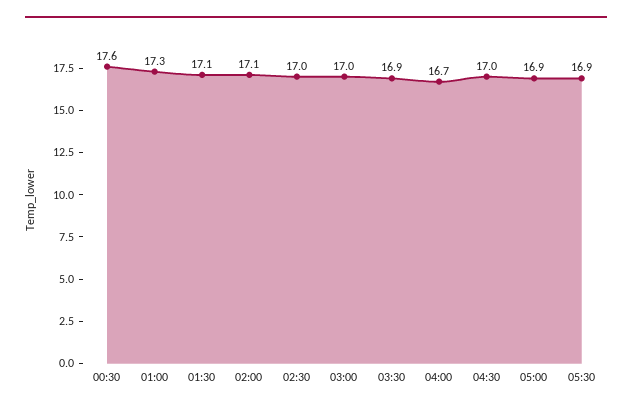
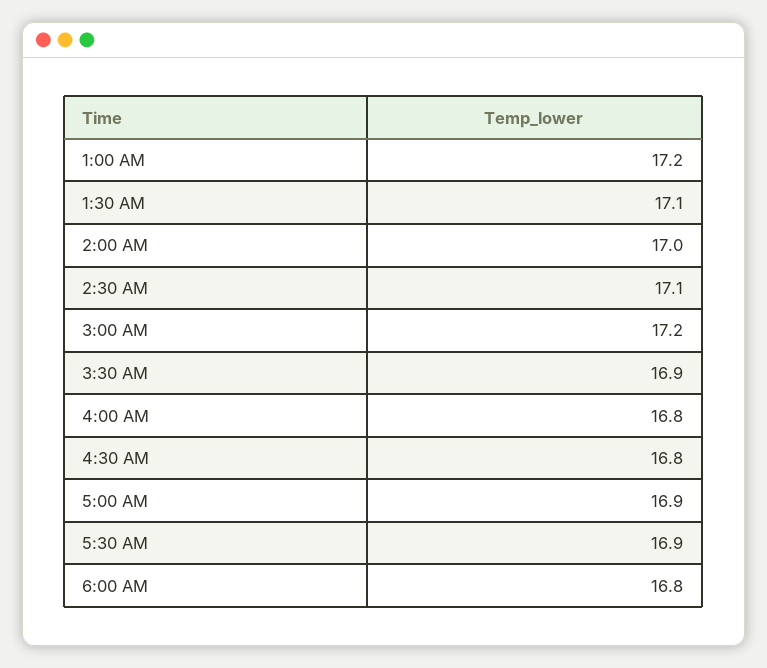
00:30: 17.6 -> none
01:00: 17.3 -> 17.2
02:00: 17.1 -> 17
02:30: 17 -> 17.1
03:00: 17 -> 17.2
04:00: 16.7 -> 16.8
04:30: 17 -> 16.8
6:00 AM: none -> 16.8

